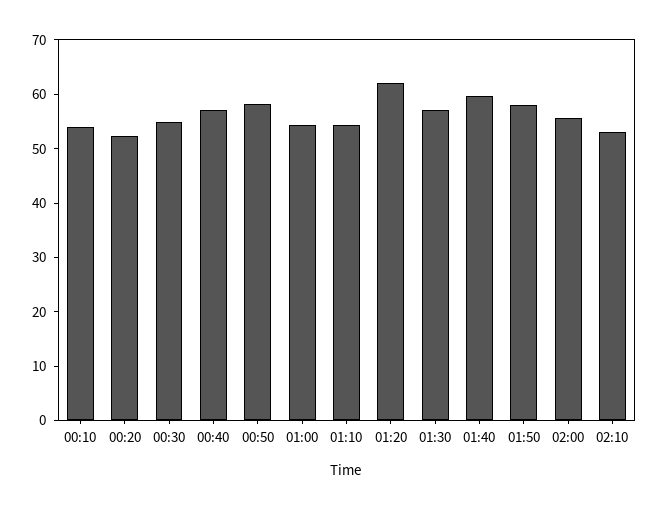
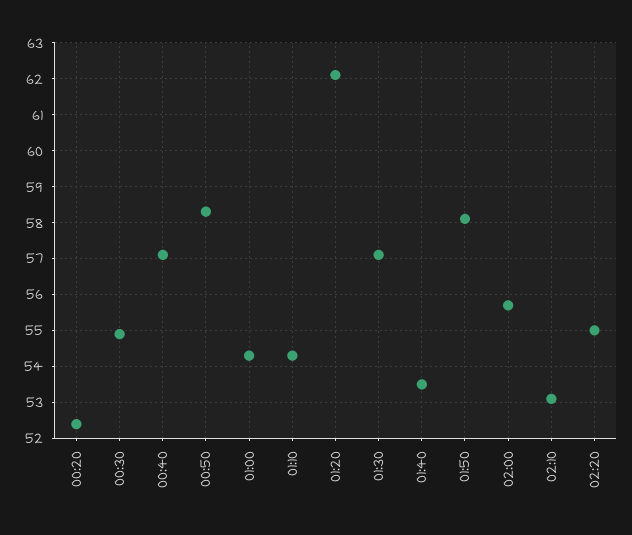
00:10: 54 -> none
01:40: 60 -> 53.5
02:20: none -> 55

